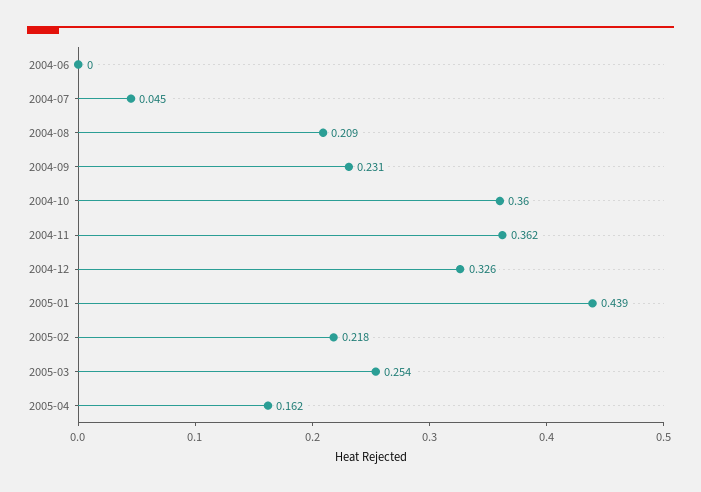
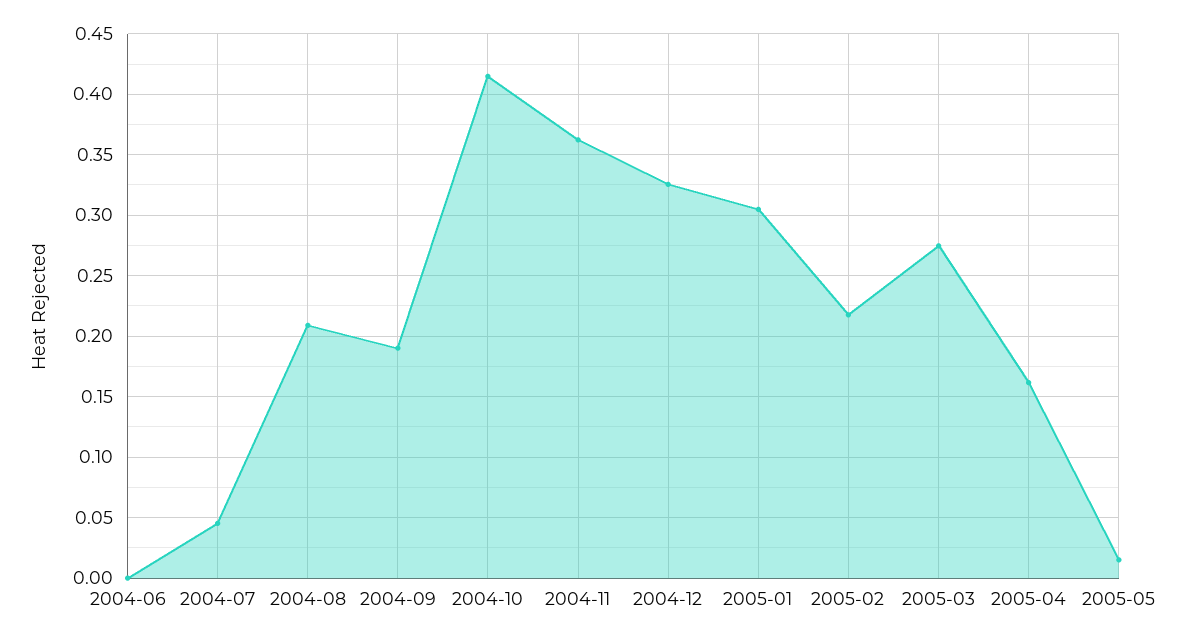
2004-09: 0.231 -> 0.19
2004-10: 0.36 -> 0.415
2005-01: 0.439 -> 0.305
2005-03: 0.254 -> 0.275
2005-05: none -> 0.015

